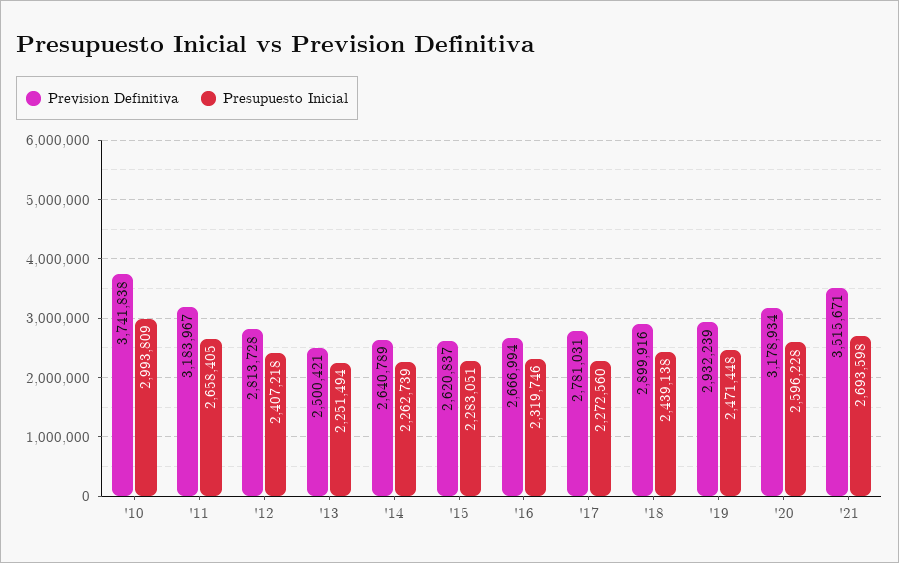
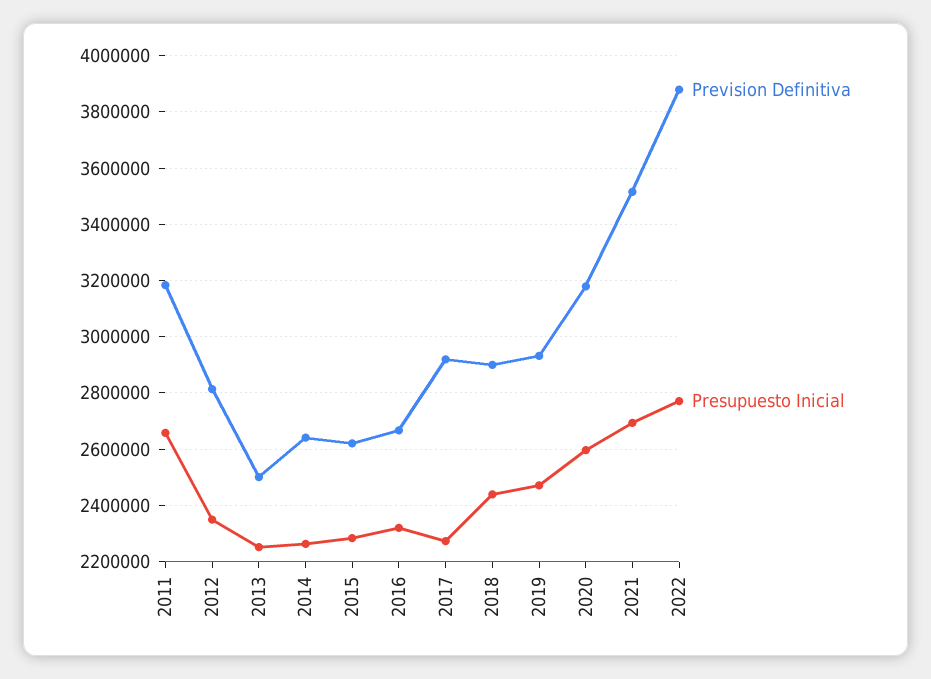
Prevision Definitiva, '10: 3741838 -> none
Presupuesto Inicial, '10: 2993809 -> none
Presupuesto Inicial, '12: 2407218 -> 2350000
Prevision Definitiva, '17: 2781031 -> 2925000
Prevision Definitiva, 2022: none -> 3875000
Presupuesto Inicial, 2022: none -> 2775000

